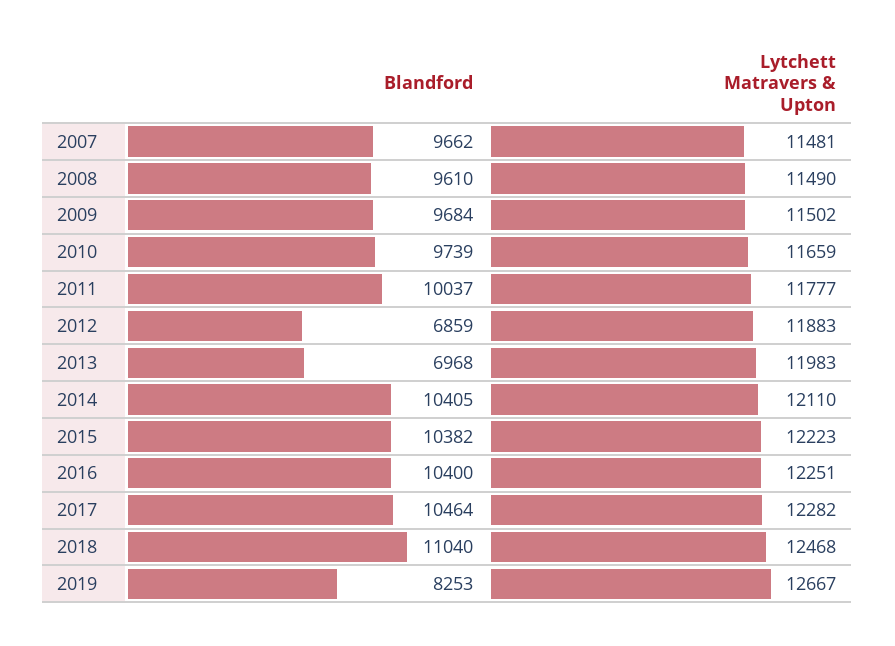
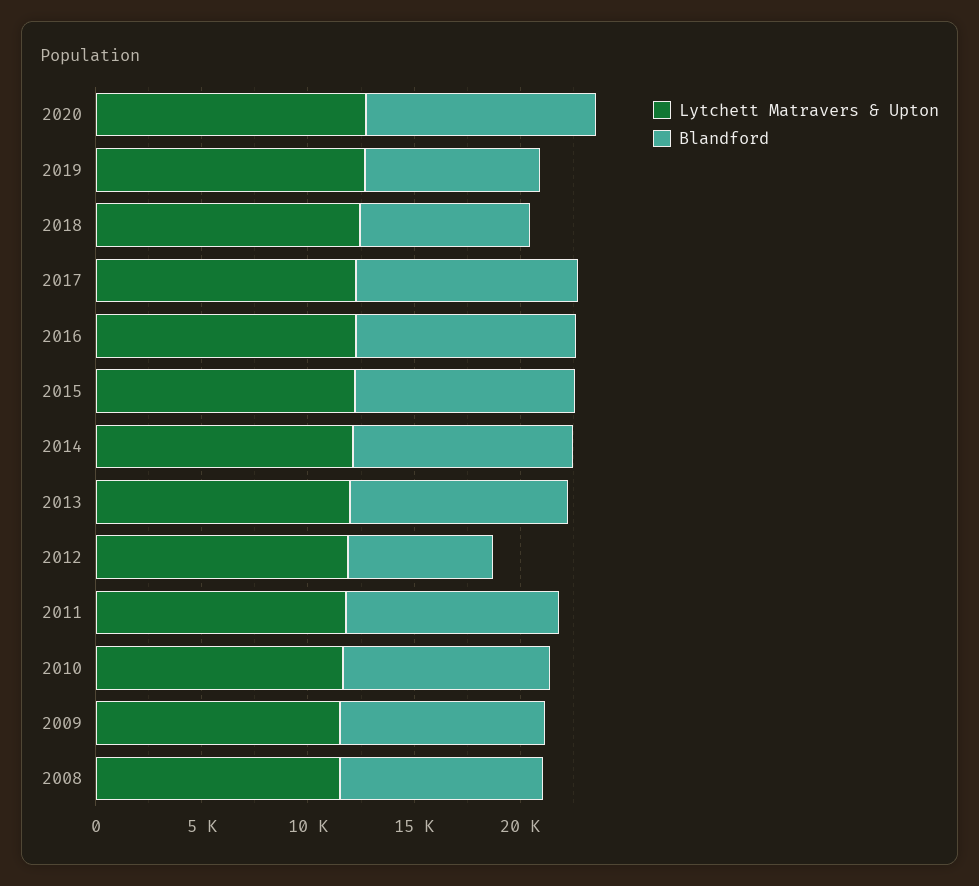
Blandford, 2007: 9662 -> none
Lytchett Matravers & Upton, 2007: 11481 -> none
Blandford, 2013: 6968 -> 10000
Blandford, 2018: 11040 -> 8000
Lytchett Matravers & Upton, 2020: none -> 13000
Blandford, 2020: none -> 11000

